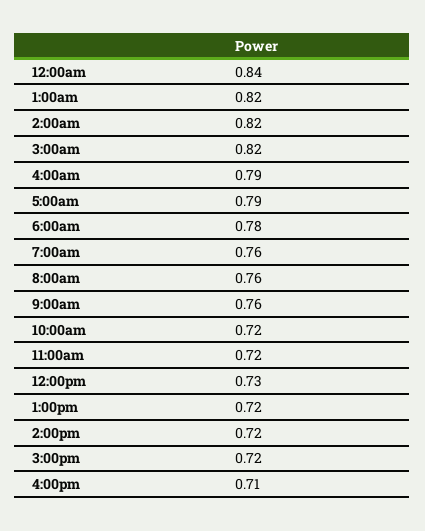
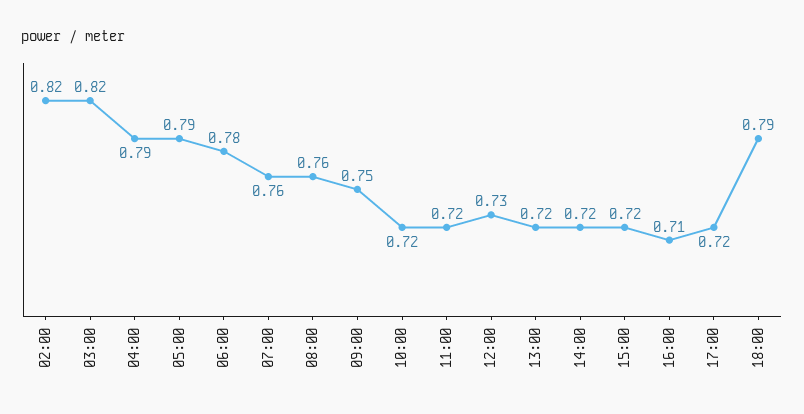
12:00am: 0.84 -> none
1:00am: 0.82 -> none
9:00am: 0.76 -> 0.75
17:00: none -> 0.72
18:00: none -> 0.79

